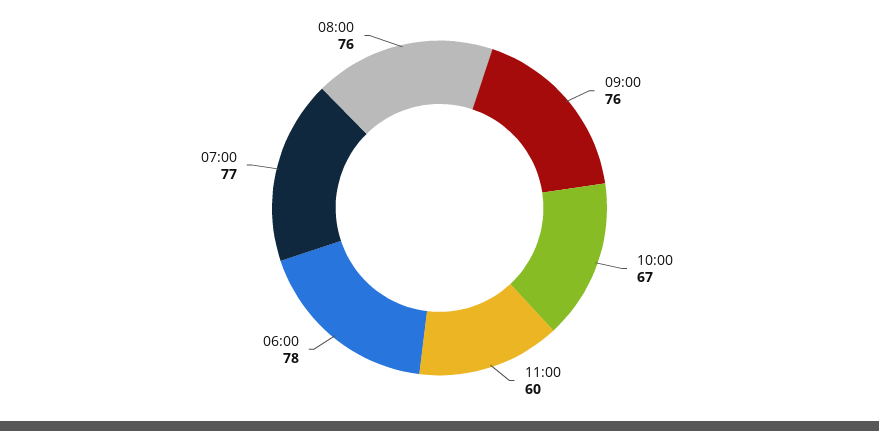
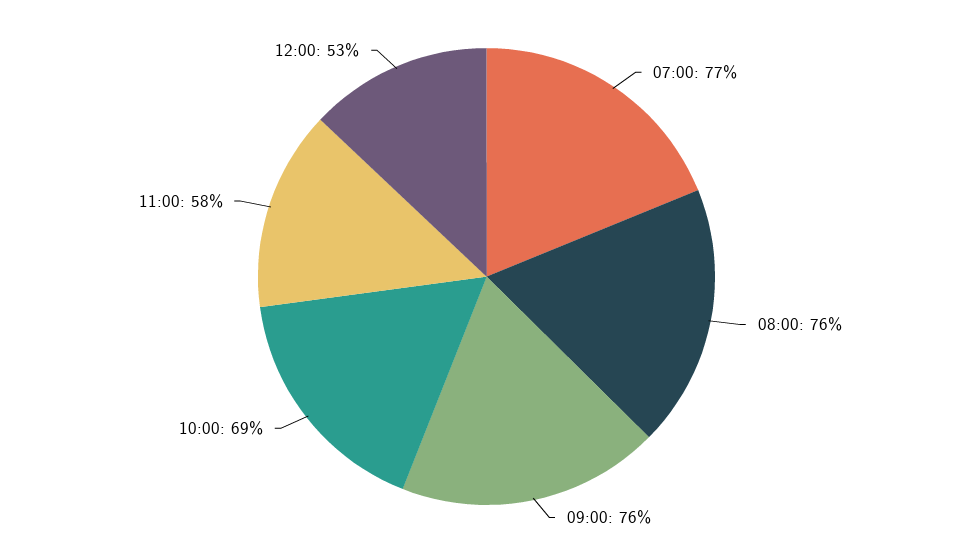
10:00: 67 -> 69
11:00: 60 -> 58
06:00: 78 -> none
12:00: none -> 53

